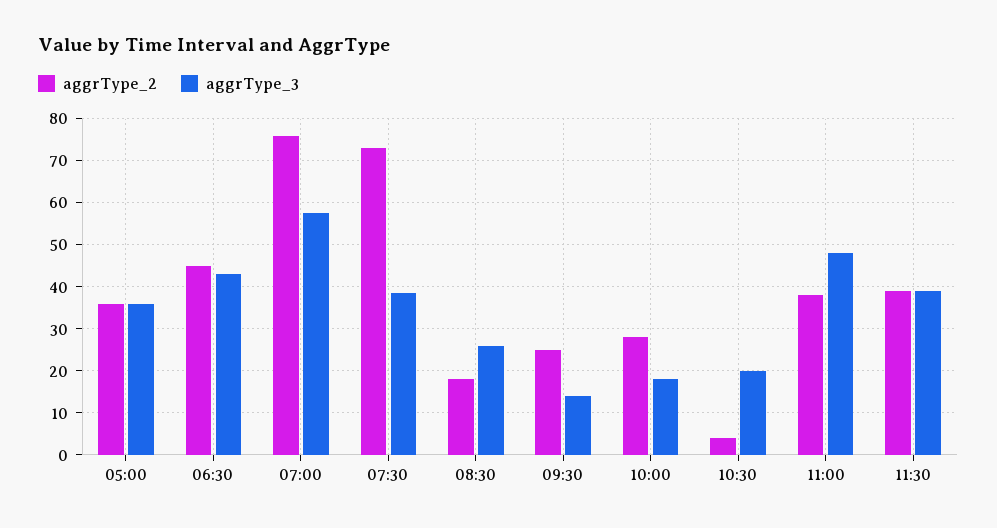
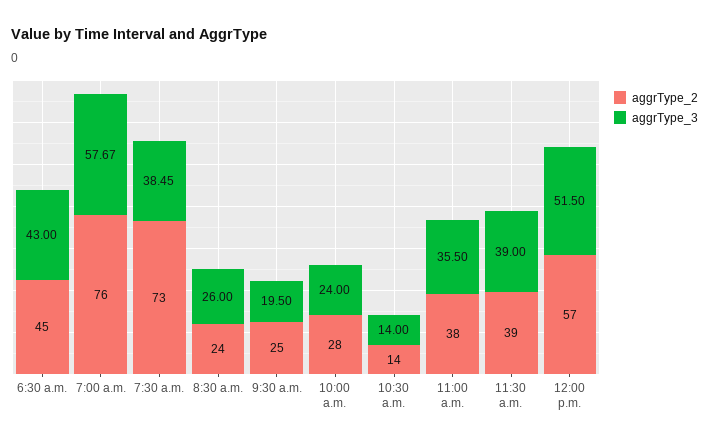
aggrType_2, 05:00: 36 -> none
aggrType_3, 05:00: 36 -> none
aggrType_2, 08:30: 18 -> 24
aggrType_3, 09:30: 14 -> 19.5
aggrType_3, 10:00: 18 -> 24
aggrType_2, 10:30: 4 -> 14
aggrType_3, 10:30: 20 -> 14
aggrType_3, 11:00: 48 -> 35.5
aggrType_2, 12:00 p.m.: none -> 57
aggrType_3, 12:00 p.m.: none -> 51.5

